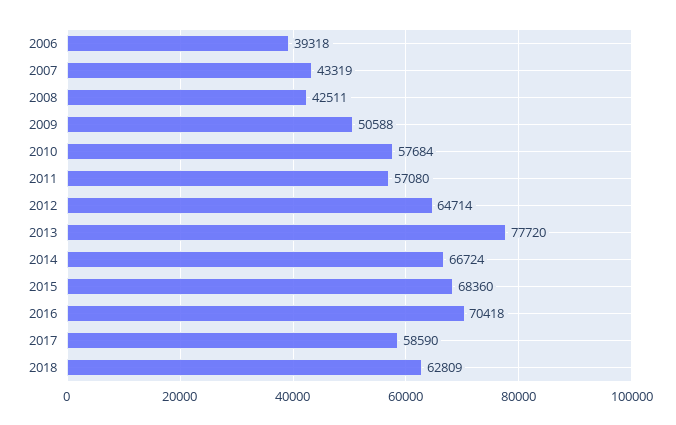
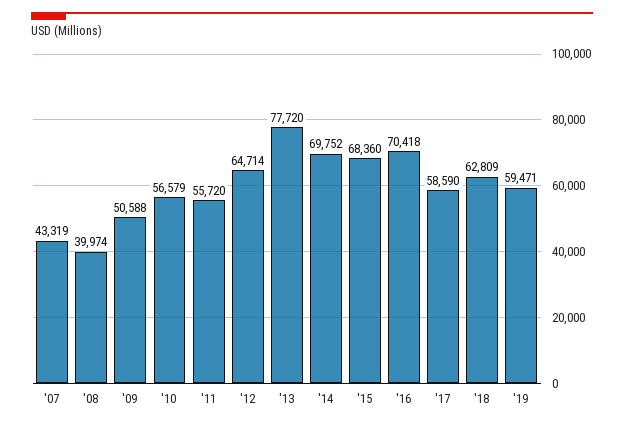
2006: 39318 -> none
2008: 42511 -> 39974
2010: 57684 -> 56579
2011: 57080 -> 55720
2014: 66724 -> 69752
'19: none -> 59471

